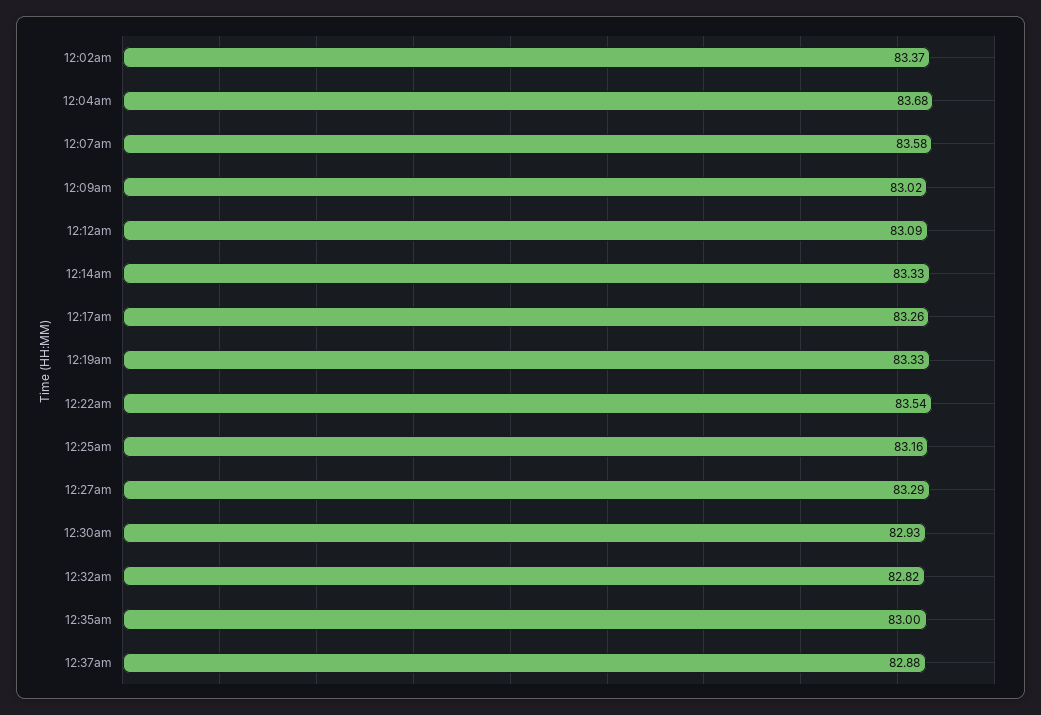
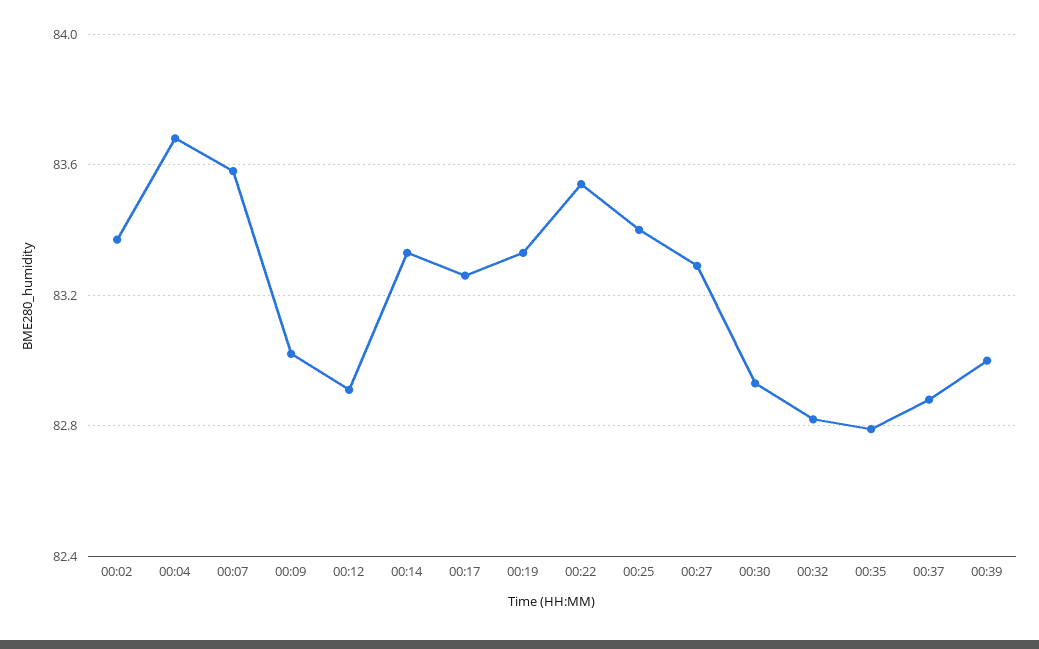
12:12am: 83.09 -> 82.9
12:25am: 83.16 -> 83.4
12:35am: 83 -> 82.8
00:39: none -> 83

